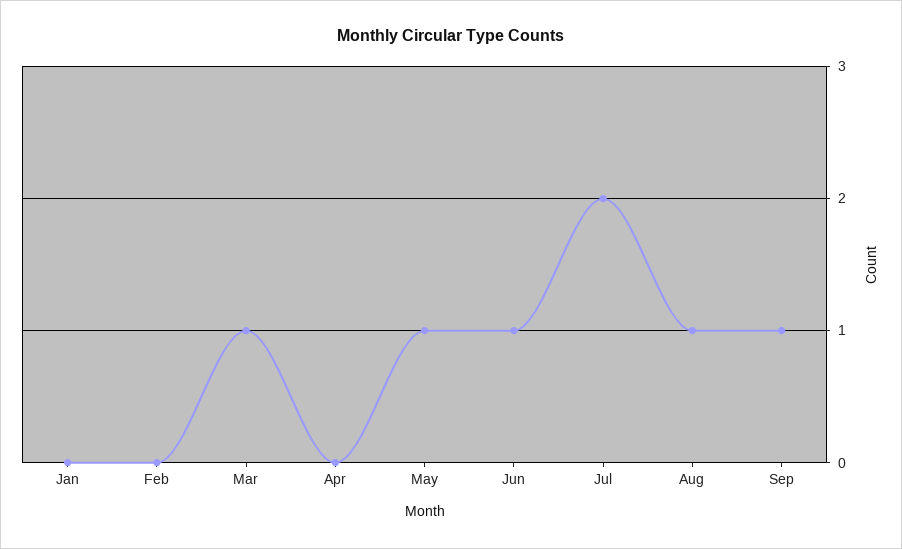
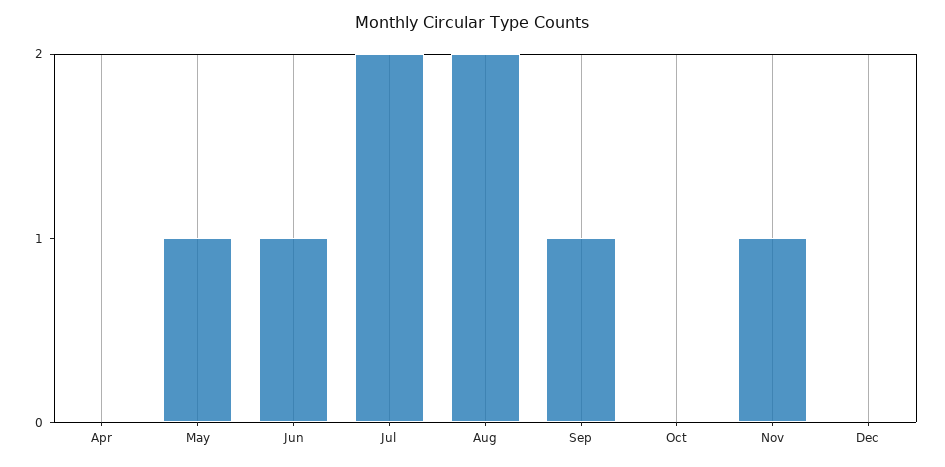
Jan: 0 -> none
Feb: 0 -> none
Mar: 1 -> none
Aug: 1 -> 2
Oct: none -> 0
Nov: none -> 1
Dec: none -> 0

